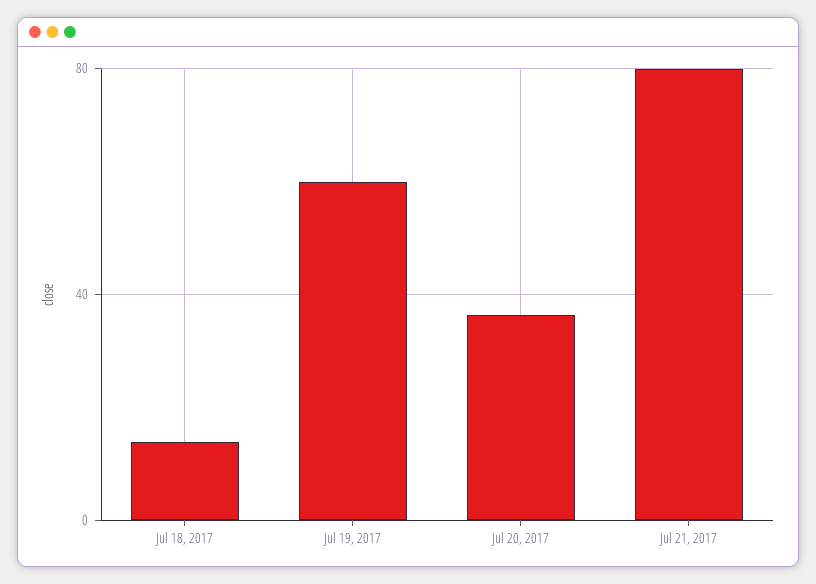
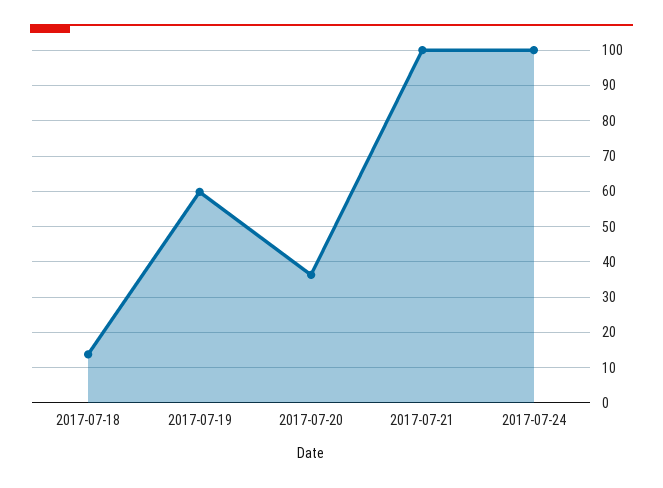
Jul 21, 2017: 80 -> 100
2017-07-24: none -> 100

